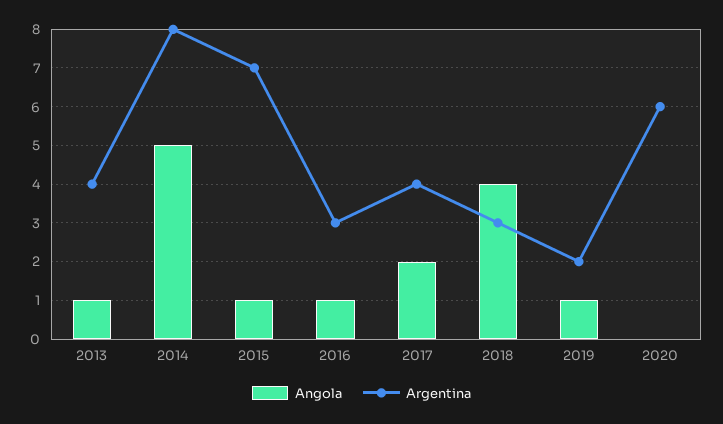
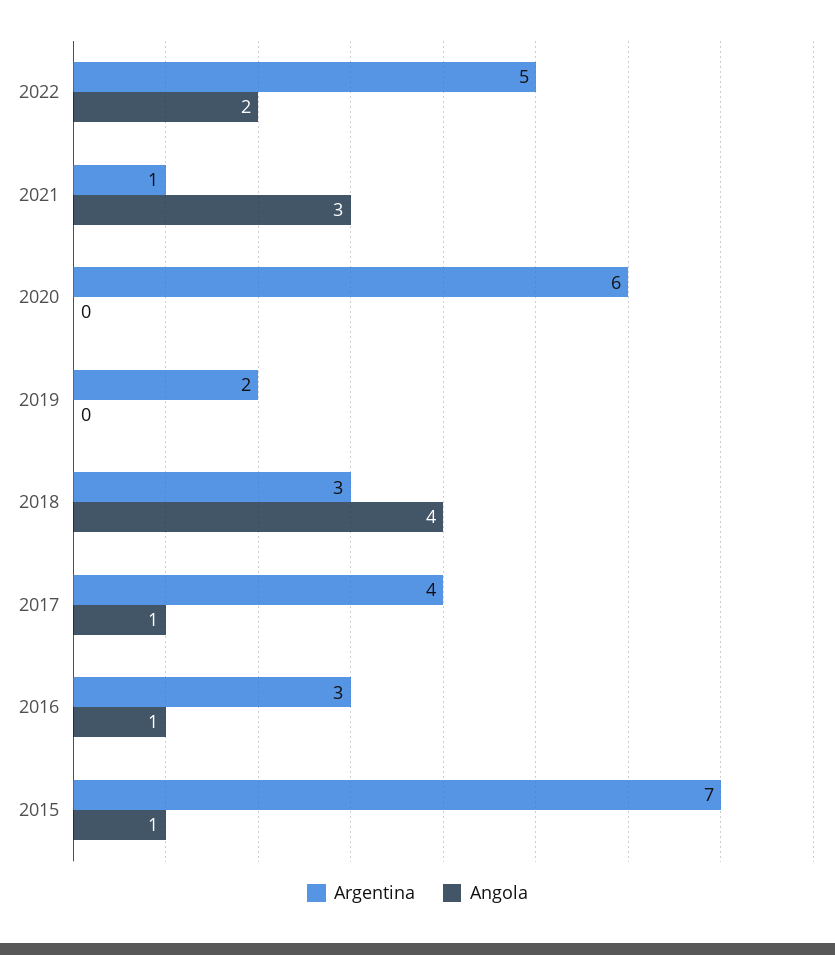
Angola, 2013: 1 -> none
Argentina, 2013: 4 -> none
Angola, 2014: 5 -> none
Argentina, 2014: 8 -> none
Angola, 2017: 2 -> 1
Angola, 2019: 1 -> 0
Argentina, 2022: none -> 5
Angola, 2022: none -> 2
Argentina, 2021: none -> 1
Angola, 2021: none -> 3

